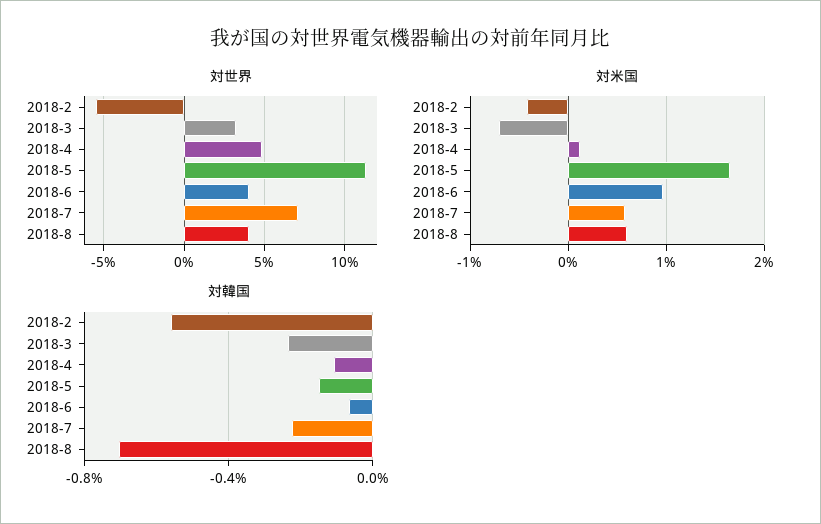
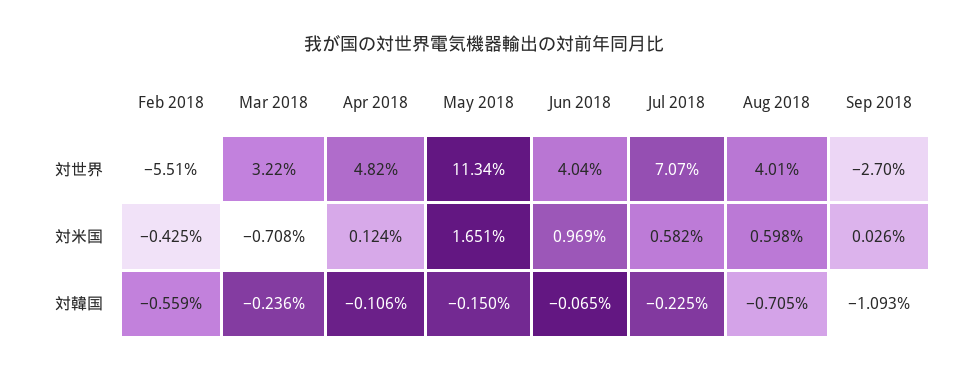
対世界, Sep 2018: none -> -2.7
対米国, Sep 2018: none -> 0.026
対韓国, Sep 2018: none -> -1.093

